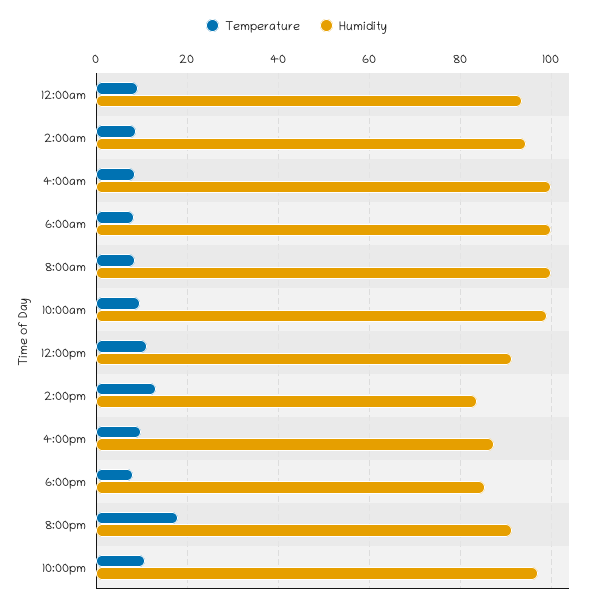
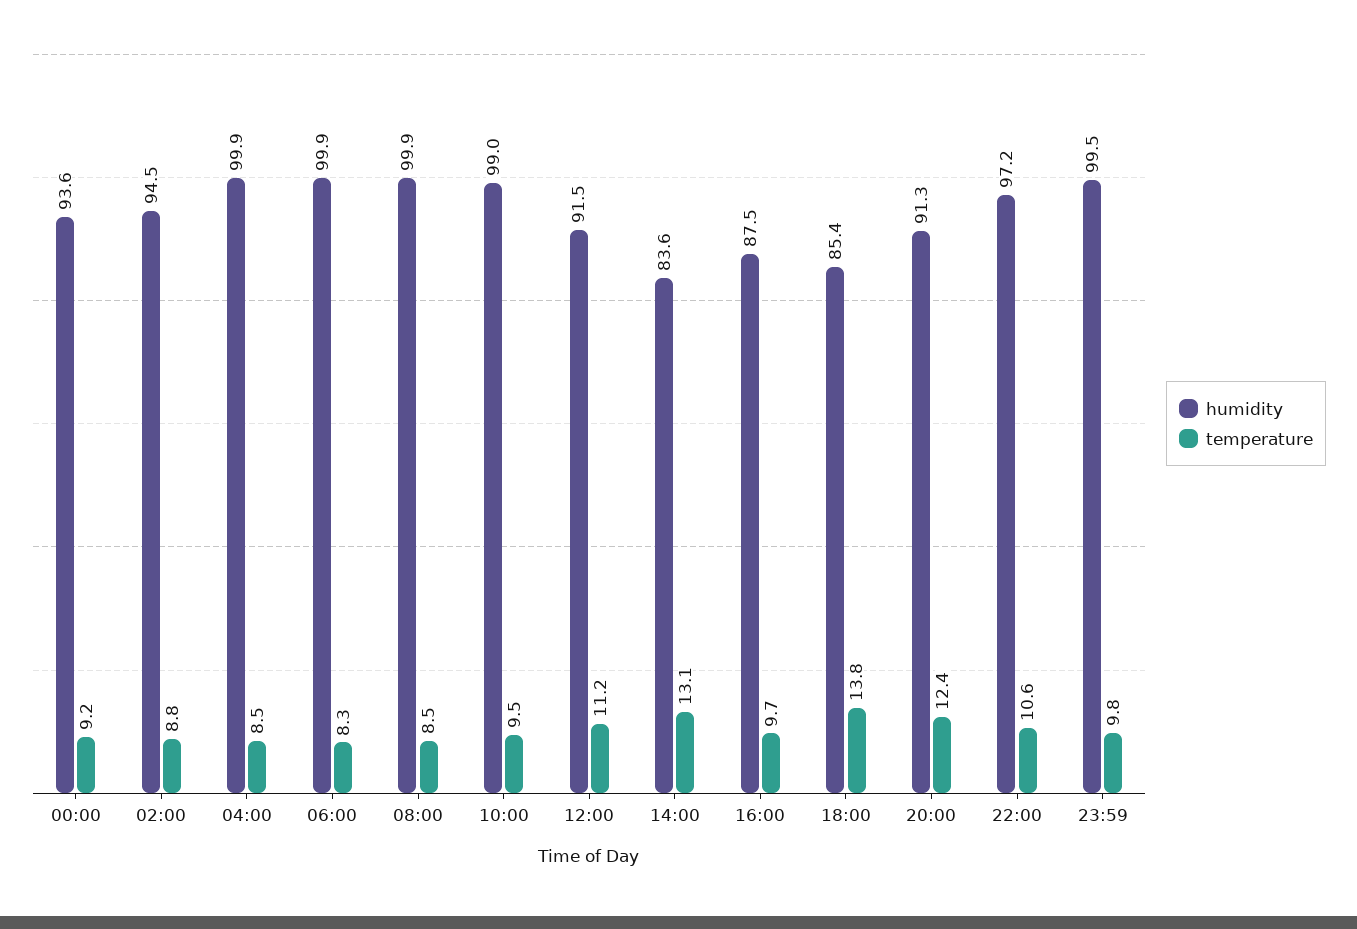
Temperature, 6:00pm: 8 -> 13.8
Temperature, 8:00pm: 18 -> 12.4
Humidity, 23:59: none -> 99.5
Temperature, 23:59: none -> 9.8

